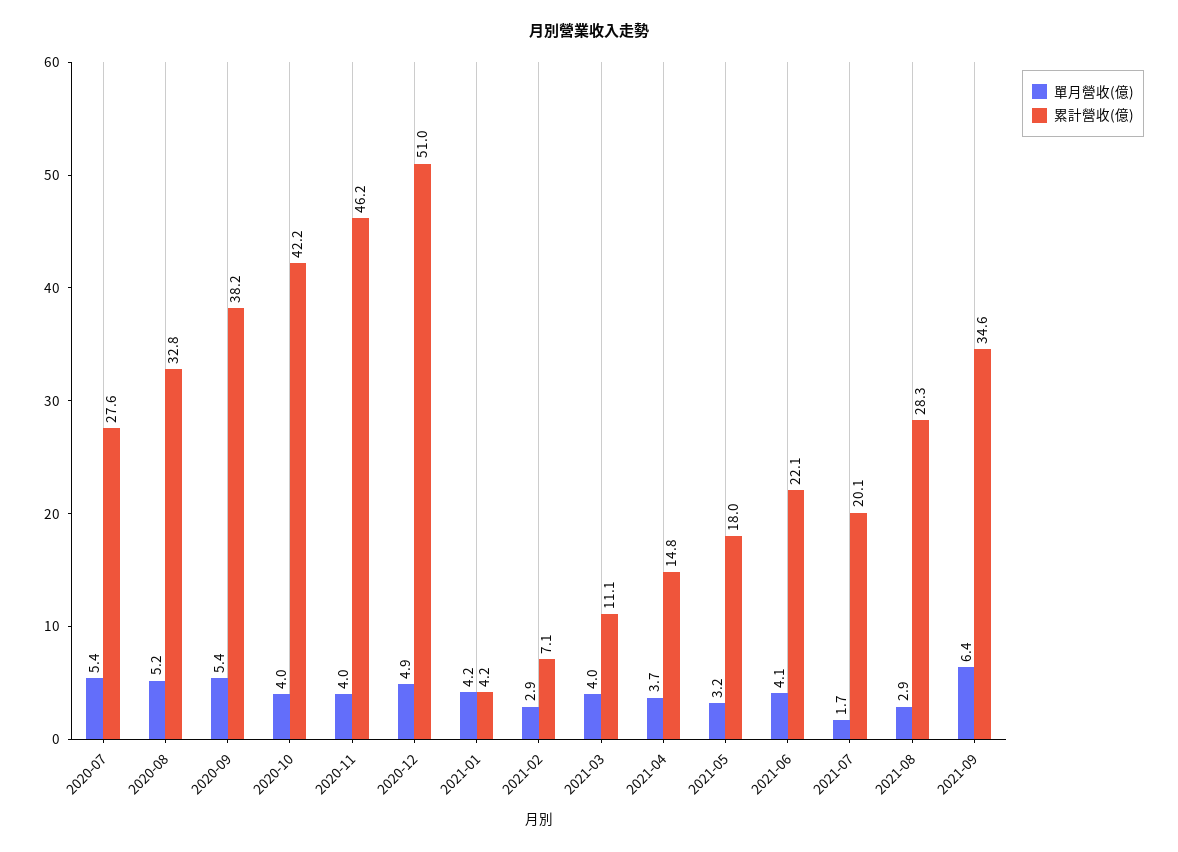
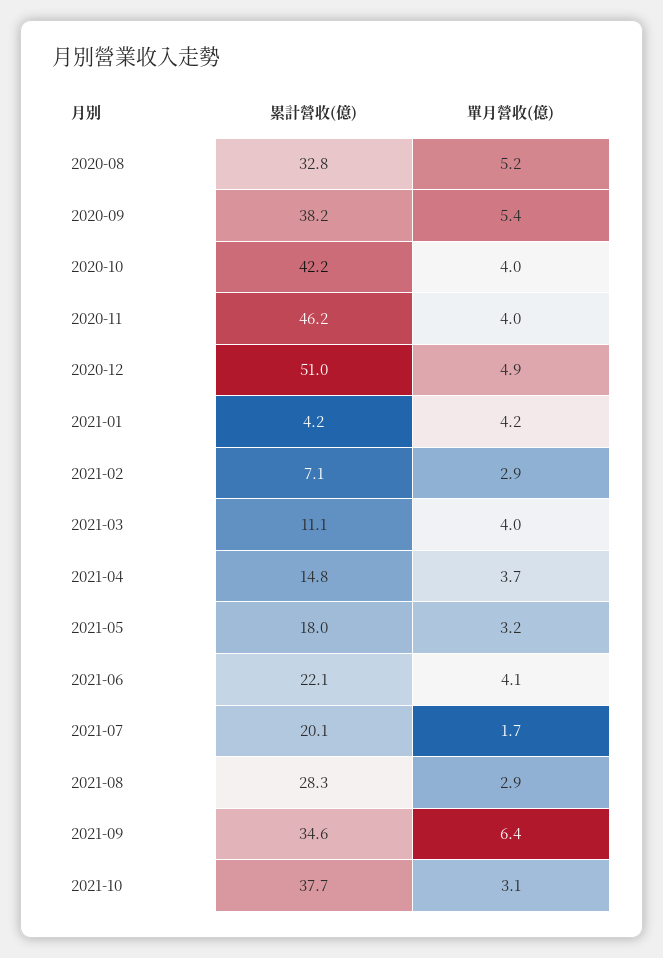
單月營收(億), 2020-07: 5.4 -> none
累計營收(億), 2020-07: 27.6 -> none
累計營收(億), 2021-10: none -> 37.7
單月營收(億), 2021-10: none -> 3.1

